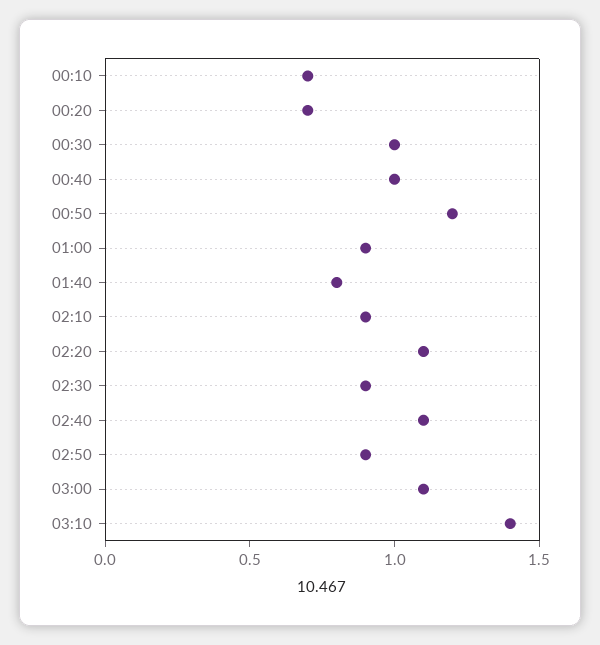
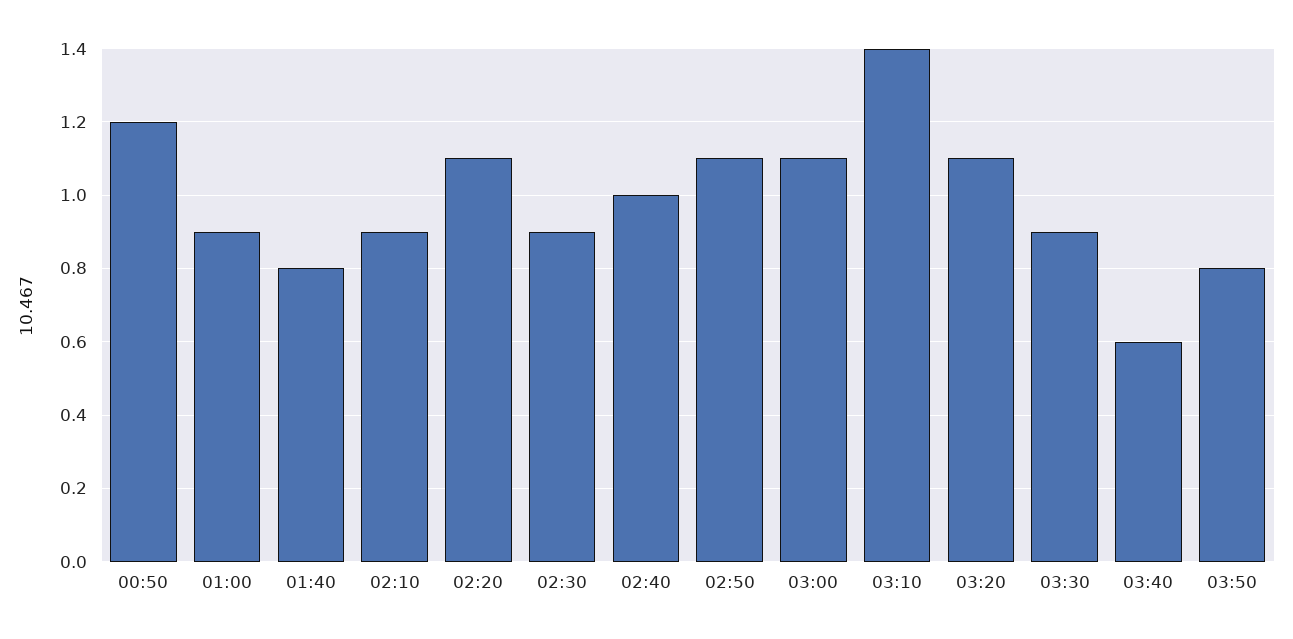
00:10: 0.7 -> none
00:20: 0.7 -> none
00:30: 1 -> none
00:40: 1 -> none
02:40: 1.1 -> 1
02:50: 0.9 -> 1.1
03:20: none -> 1.1
03:30: none -> 0.9
03:40: none -> 0.6
03:50: none -> 0.8

